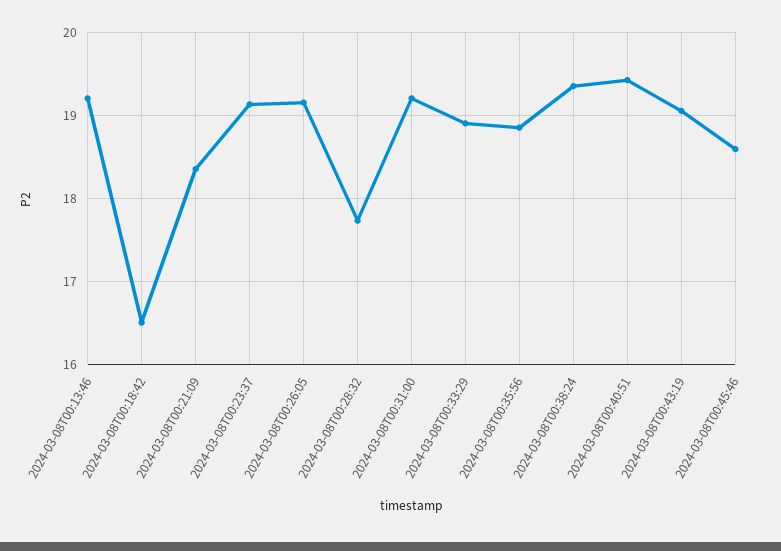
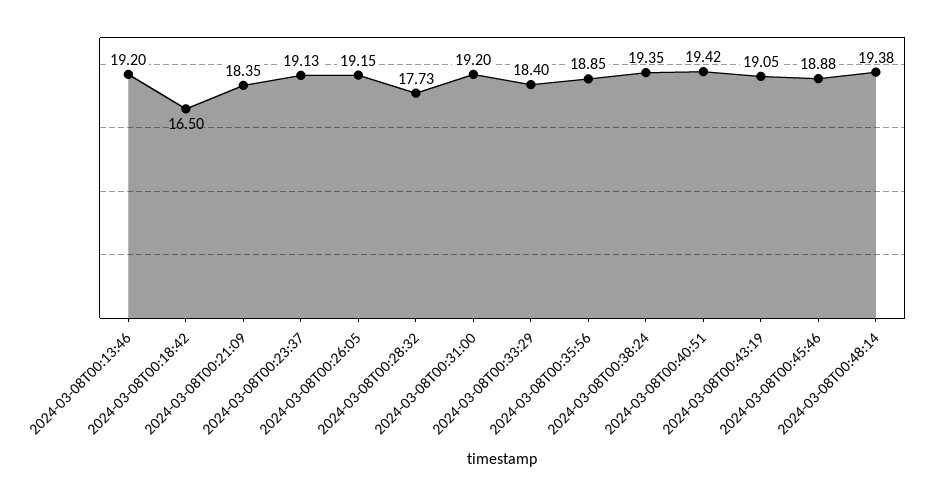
2024-03-08T00:33:29: 18.9 -> 18.4
2024-03-08T00:45:46: 18.6 -> 18.88
2024-03-08T00:48:14: none -> 19.38

